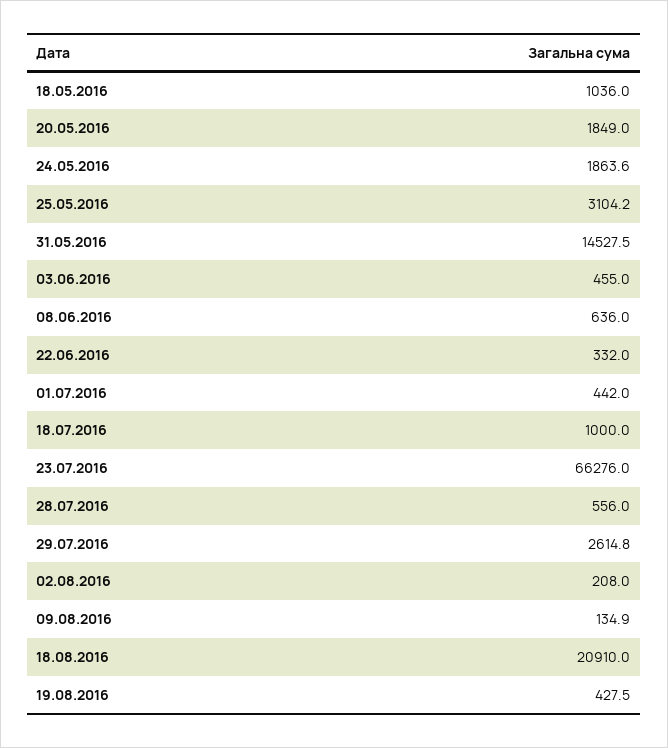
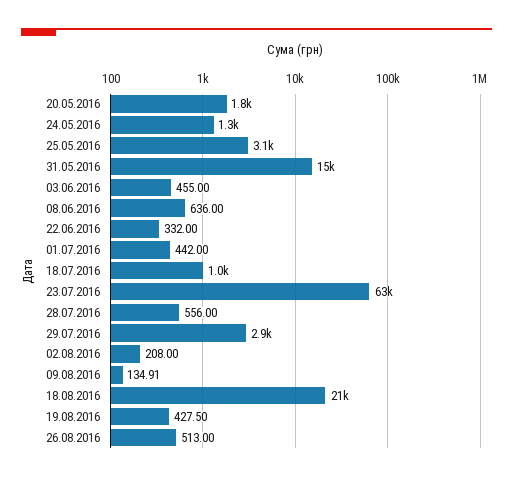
18.05.2016: 1036 -> none
24.05.2016: 1863.6 -> 1300
23.07.2016: 66276 -> 63000
29.07.2016: 2614.8 -> 2900
26.08.2016: none -> 513

